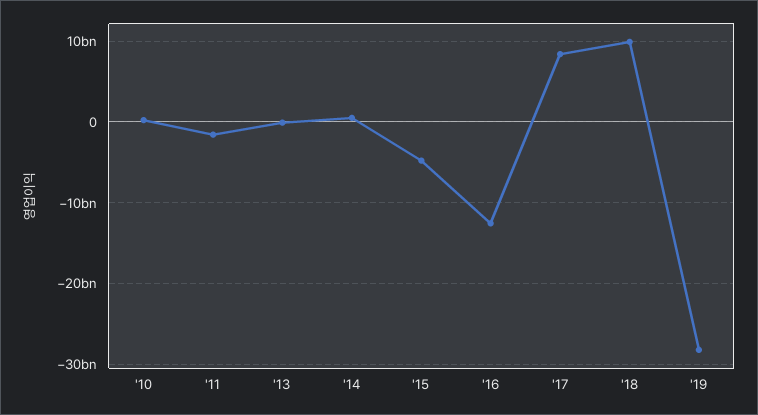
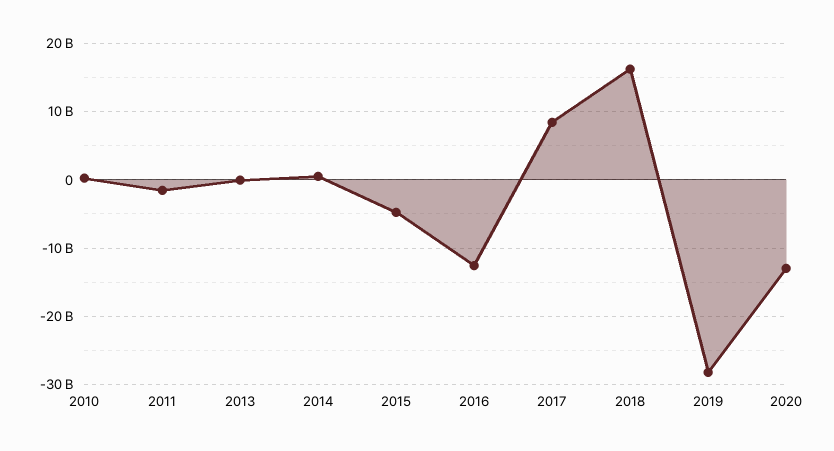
'18: 10000000000 -> 16000000000
2020: none -> -13000000000

